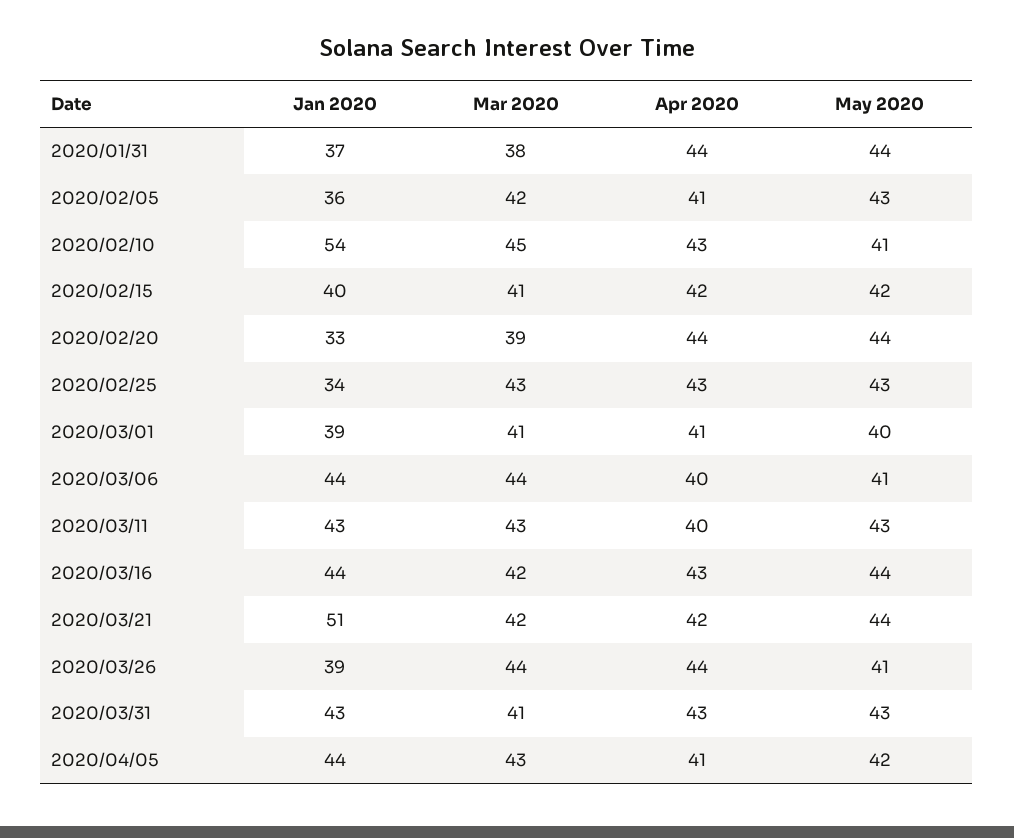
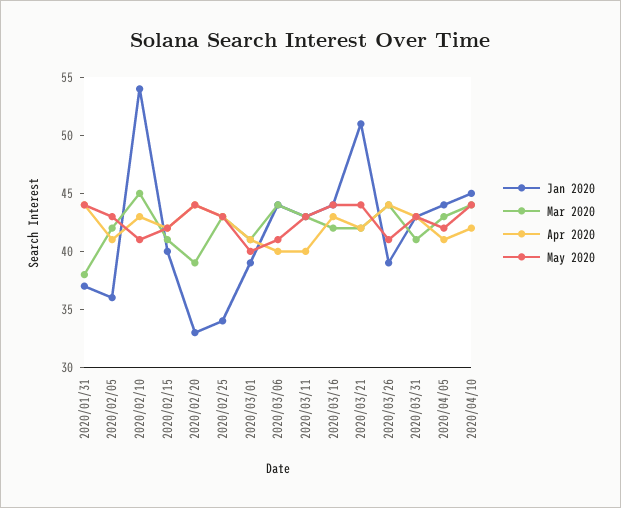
Jan 2020, 2020/04/10: none -> 45
Mar 2020, 2020/04/10: none -> 44
Apr 2020, 2020/04/10: none -> 42
May 2020, 2020/04/10: none -> 44

